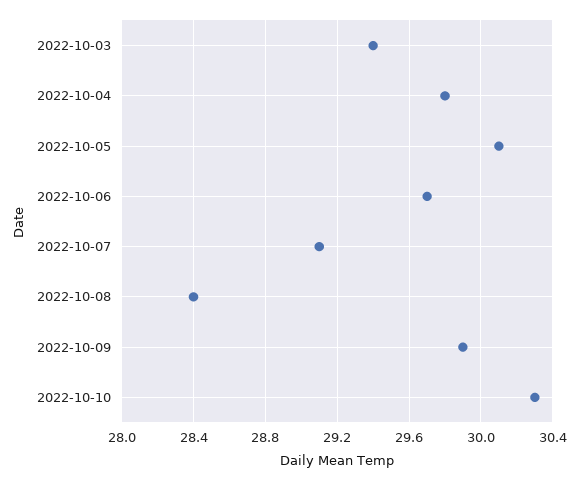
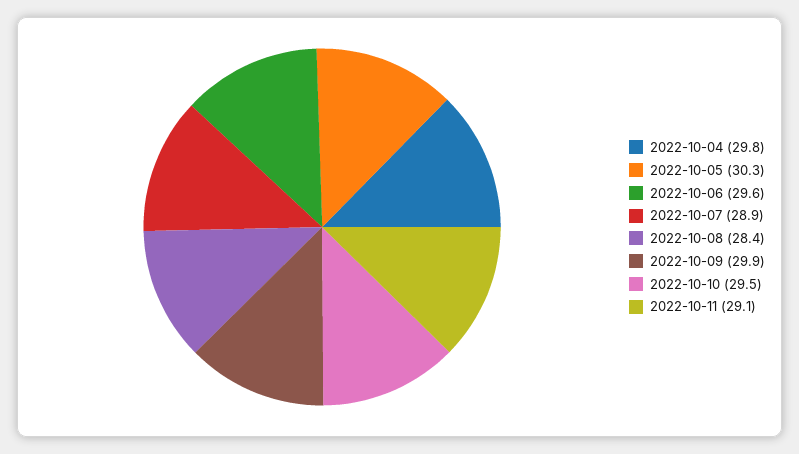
2022-10-03: 29.4 -> none
2022-10-05: 30.1 -> 30.3
2022-10-06: 29.7 -> 29.6
2022-10-07: 29.1 -> 28.9
2022-10-10: 30.3 -> 29.5
2022-10-11: none -> 29.1

